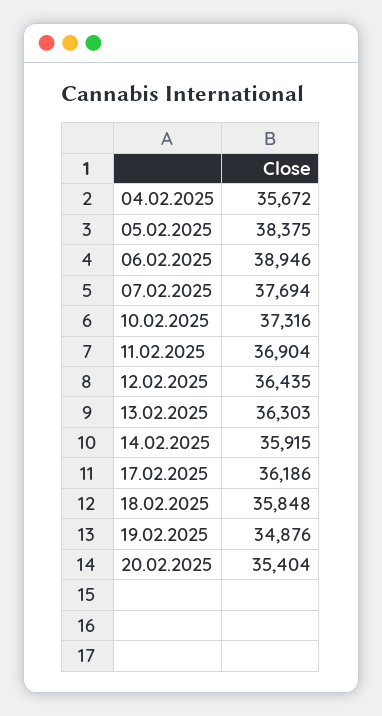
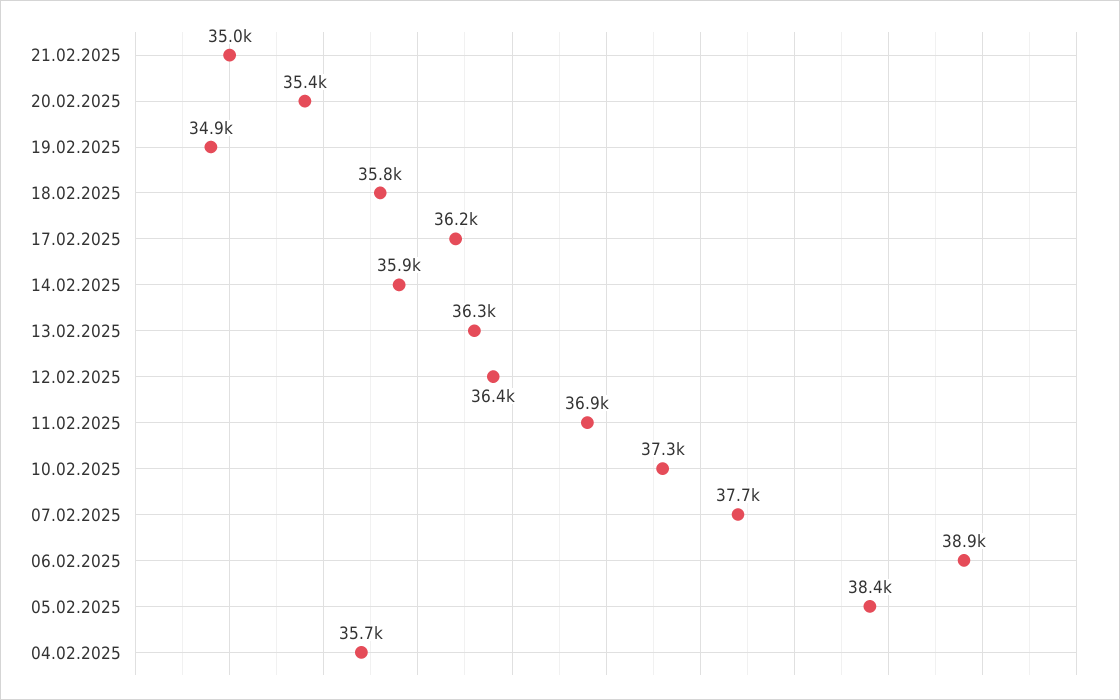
21.02.2025: none -> 35000

